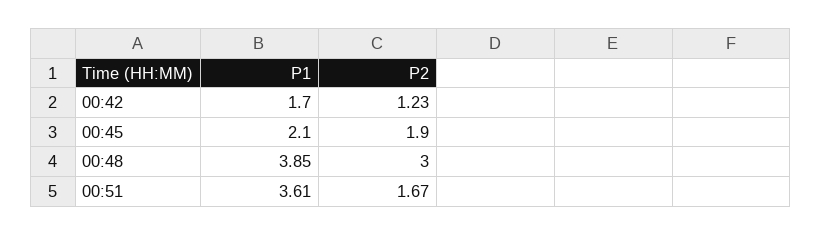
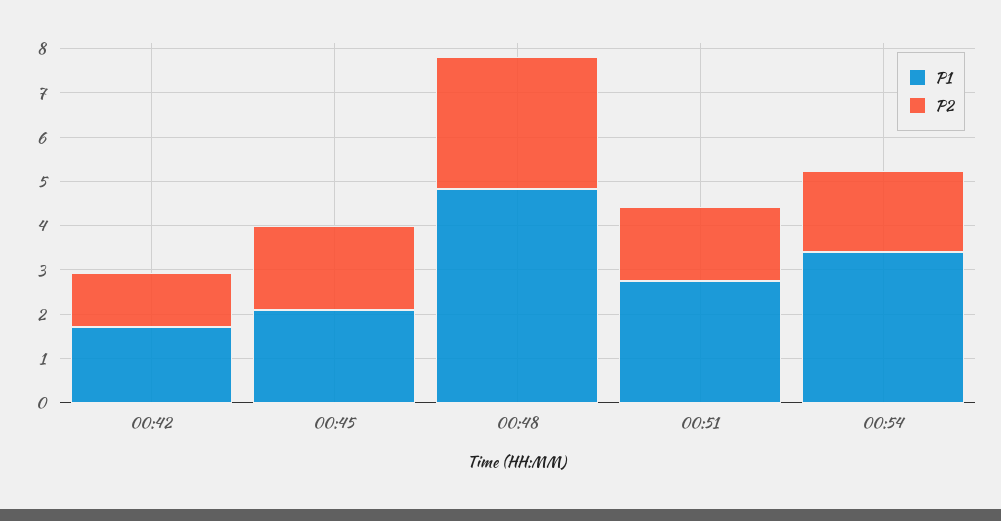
P1, 00:48: 3.85 -> 4.8
P1, 00:51: 3.61 -> 2.8
P1, 00:54: none -> 3.4
P2, 00:54: none -> 1.8

